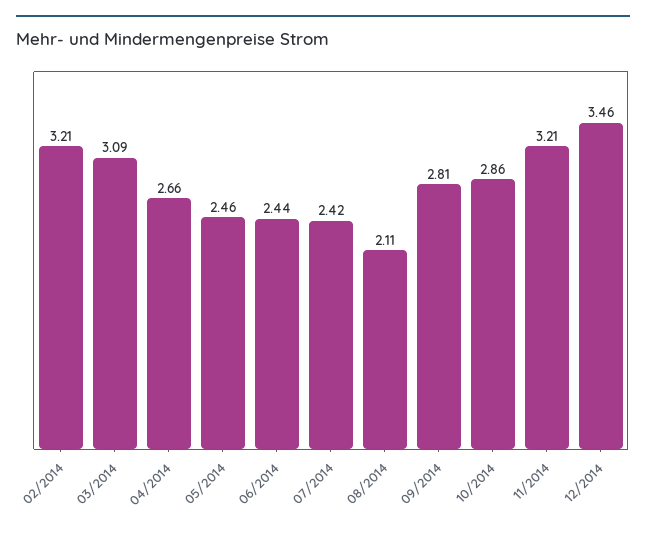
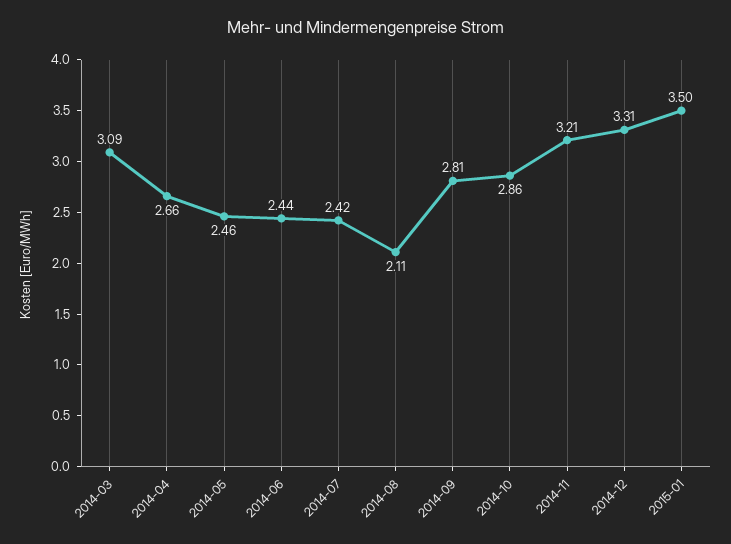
02/2014: 3.21 -> none
12/2014: 3.46 -> 3.31
2015-01: none -> 3.5

